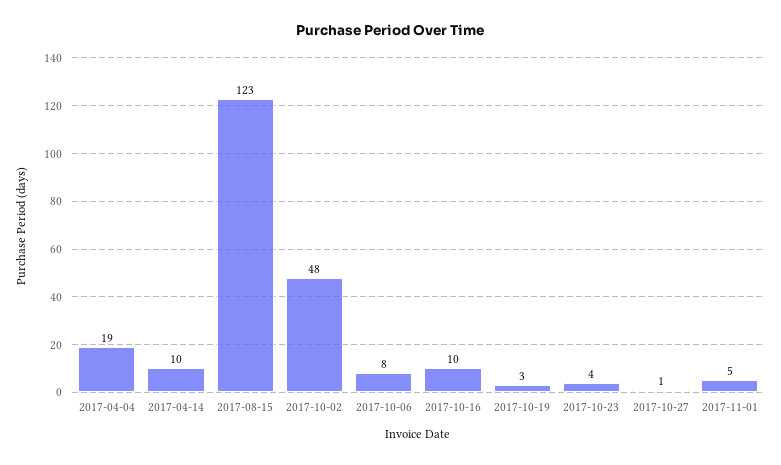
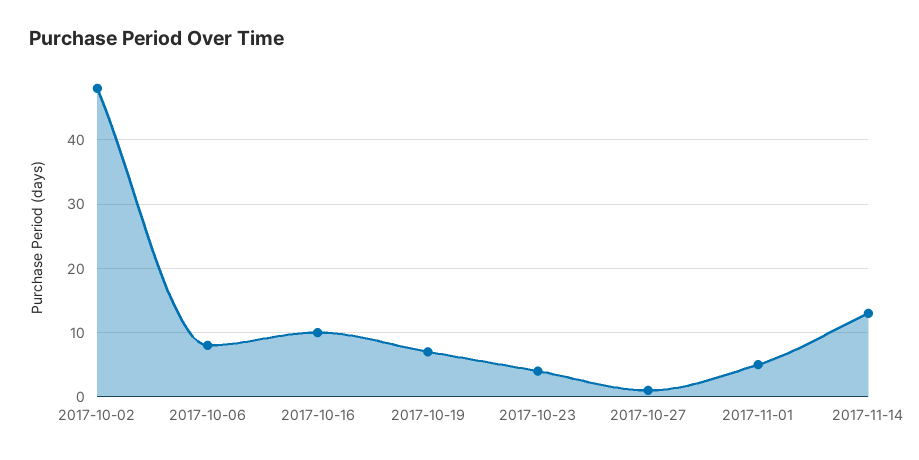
2017-04-04: 19 -> none
2017-04-14: 10 -> none
2017-08-15: 123 -> none
2017-10-19: 3 -> 7
2017-11-14: none -> 13

